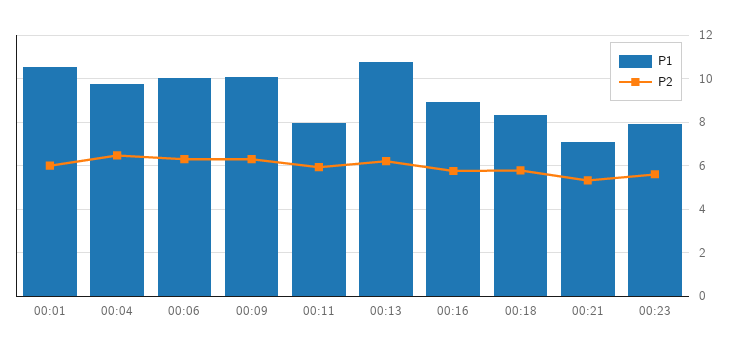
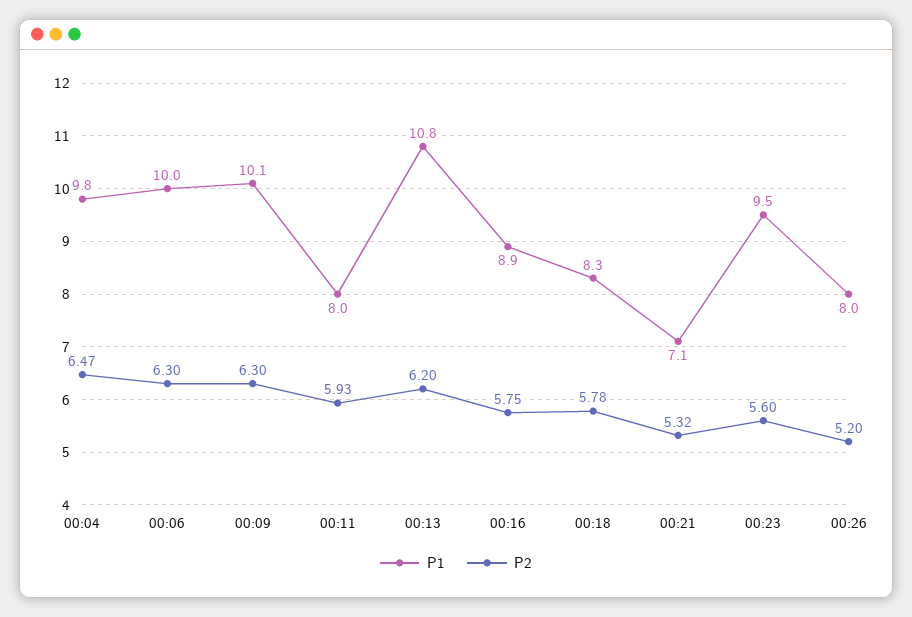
P1, 00:01: 10.5 -> none
P2, 00:01: 6 -> none
P1, 00:23: 8 -> 9.5
P1, 00:26: none -> 8
P2, 00:26: none -> 5.2

